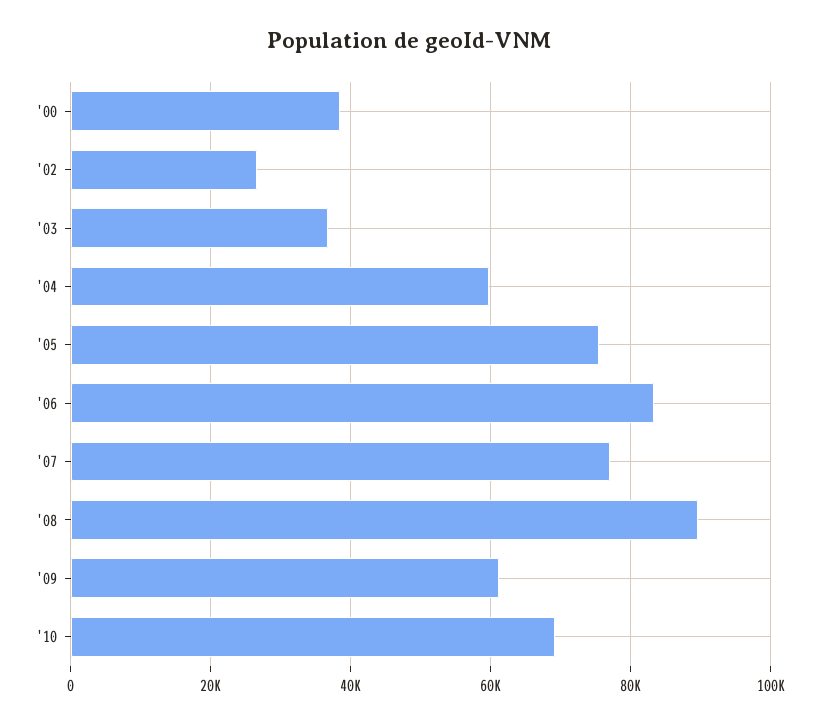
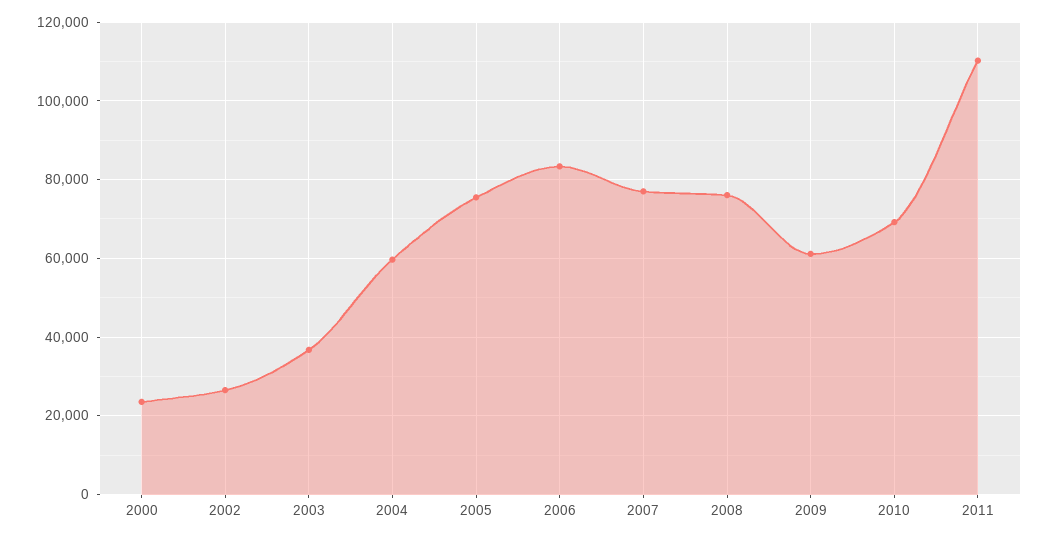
'00: 38000 -> 24000
'08: 90000 -> 76000
2011: none -> 110000

